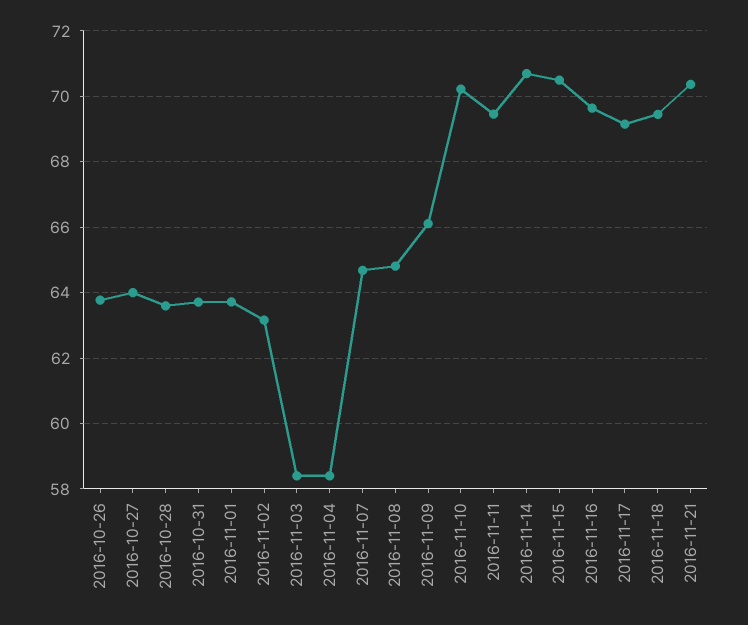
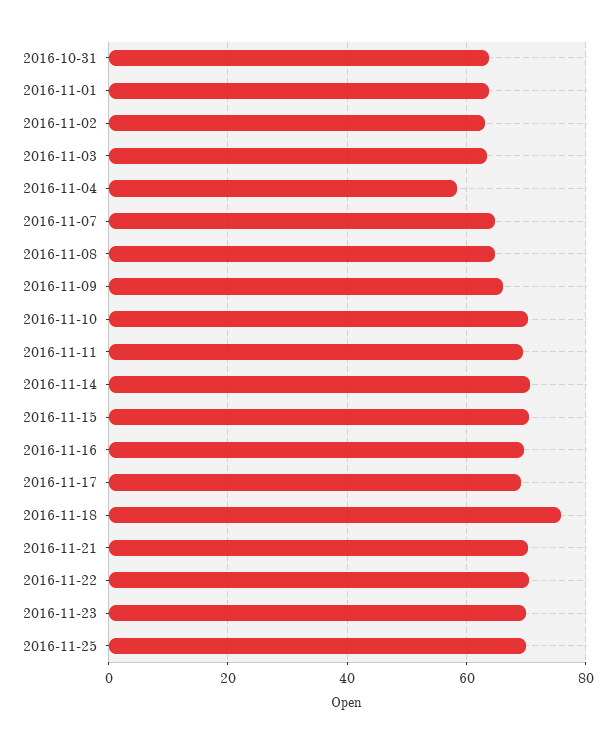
2016-10-26: 63.8 -> none
2016-10-27: 64 -> none
2016-10-28: 63.6 -> none
2016-11-03: 58.4 -> 64
2016-11-18: 69.4 -> 76
2016-11-22: none -> 70
2016-11-23: none -> 70
2016-11-25: none -> 70

